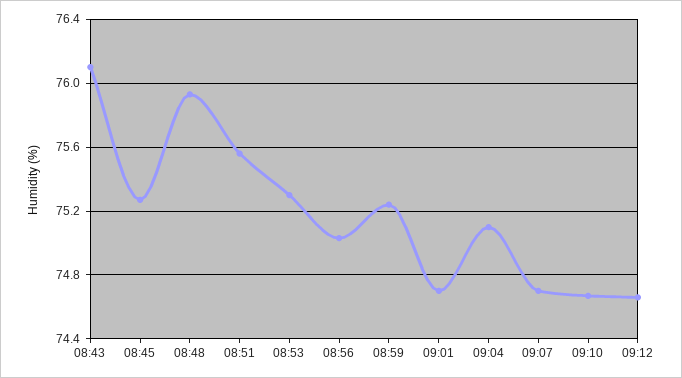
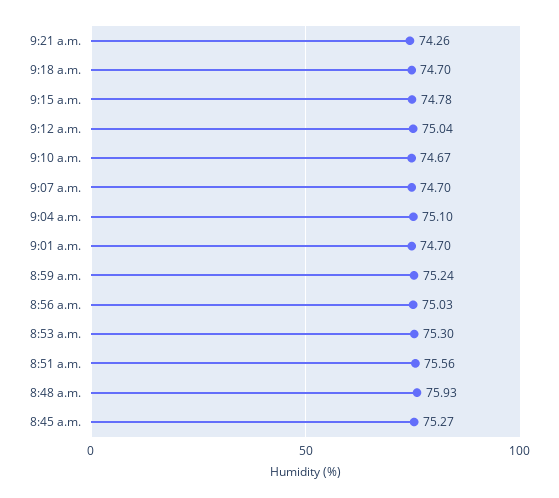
08:43: 76.1 -> none
09:12: 74.65 -> 75.04
9:21 a.m.: none -> 74.26
9:18 a.m.: none -> 74.7
9:15 a.m.: none -> 74.78

